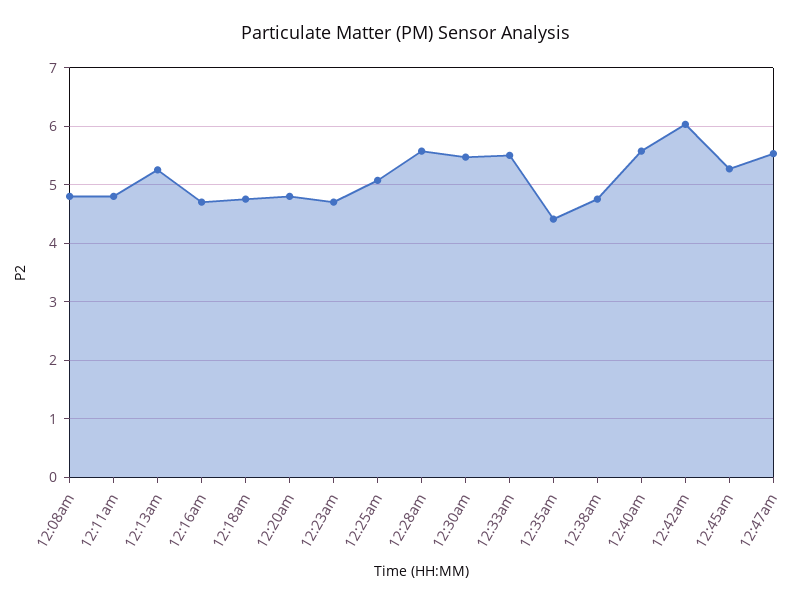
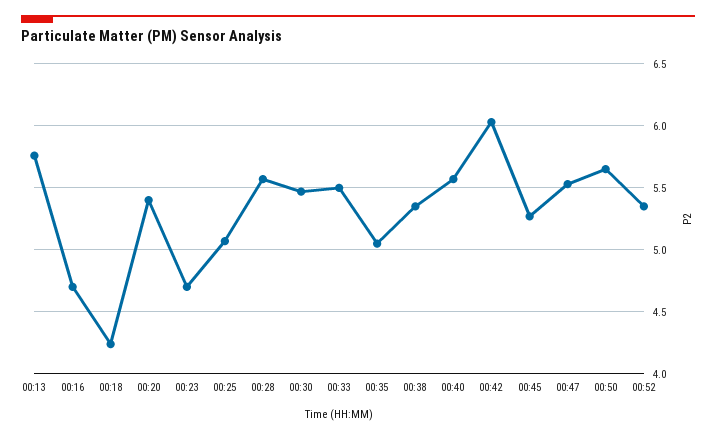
12:08am: 4.8 -> none
12:11am: 4.8 -> none
12:13am: 5.2 -> 5.75
12:18am: 4.8 -> 4.25
12:20am: 4.8 -> 5.4
12:35am: 4.4 -> 5.05
12:38am: 4.8 -> 5.35
00:50: none -> 5.65
00:52: none -> 5.35

